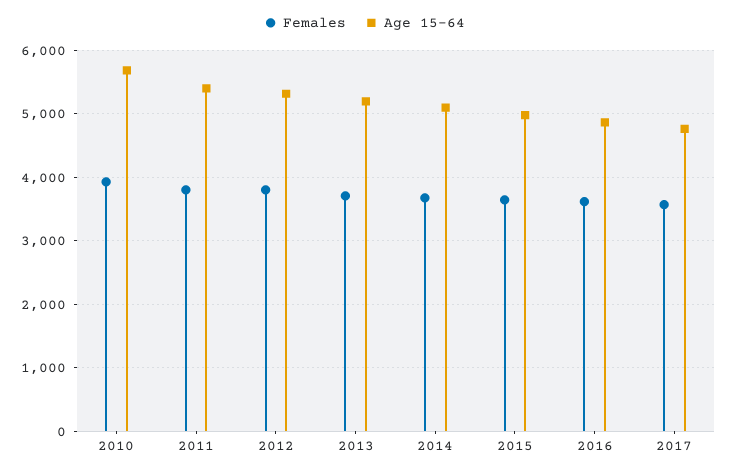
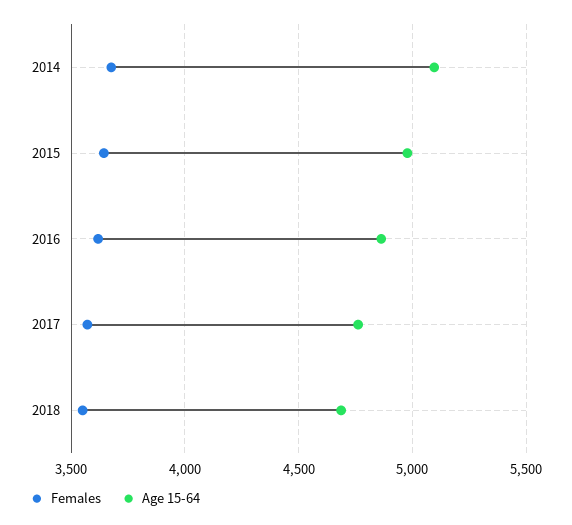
Females, 2010: 3900 -> none
Age 15-64, 2010: 5700 -> none
Females, 2011: 3800 -> none
Age 15-64, 2011: 5400 -> none
Females, 2012: 3800 -> none
Age 15-64, 2012: 5300 -> none
Females, 2013: 3700 -> none
Age 15-64, 2013: 5200 -> none
Females, 2018: none -> 3550
Age 15-64, 2018: none -> 4700

